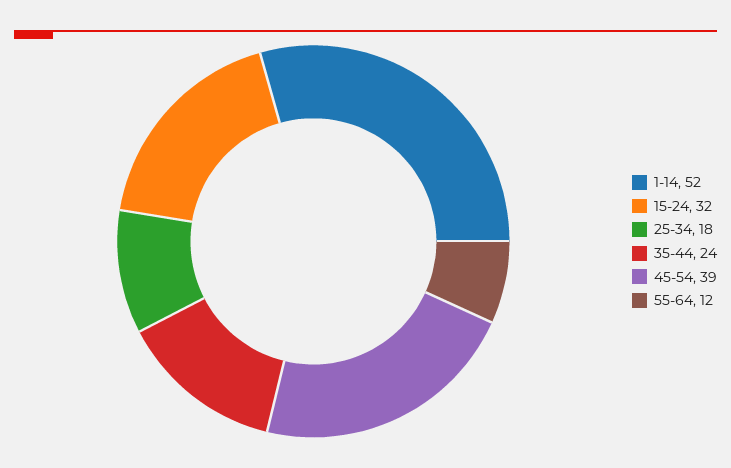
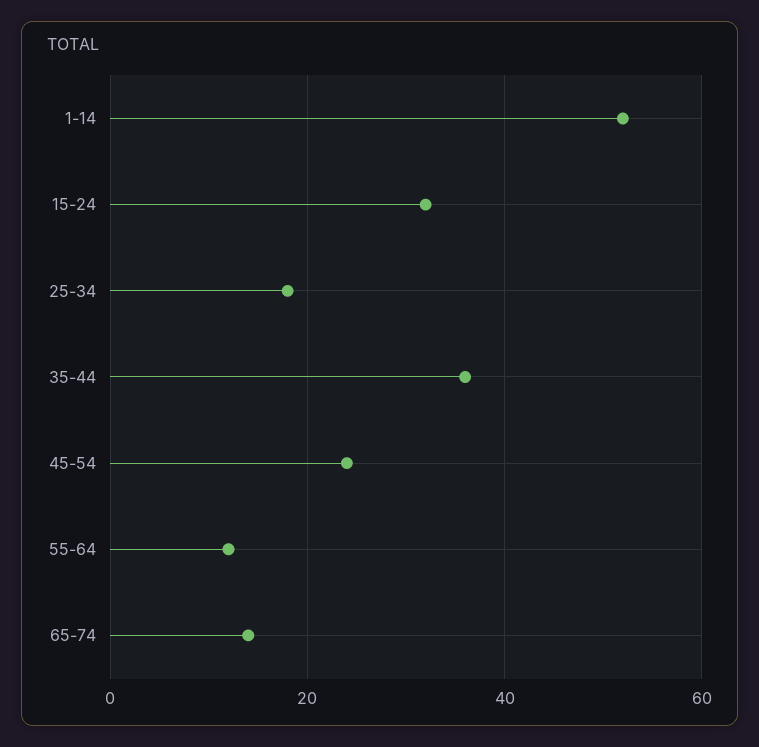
35-44: 24 -> 35
45-54: 39 -> 25
65-74: none -> 15

